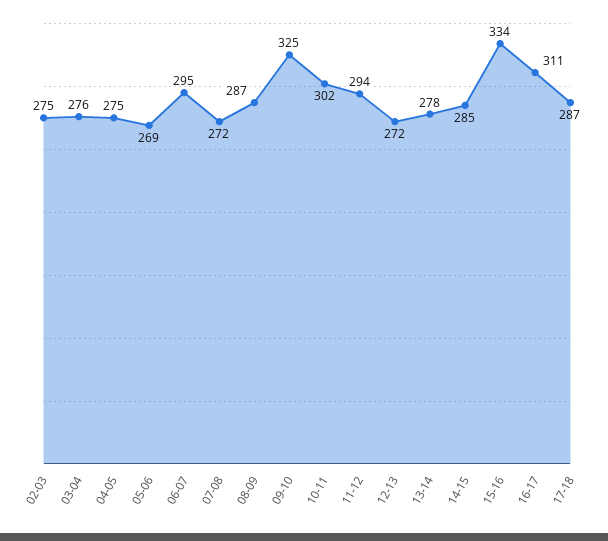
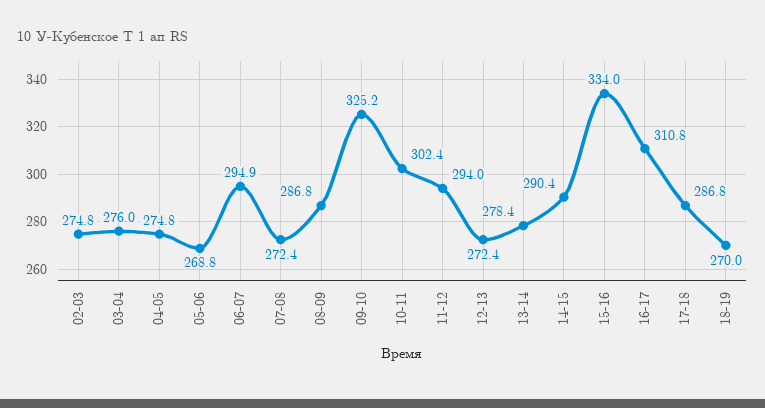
14-15: 285 -> 290.4
18-19: none -> 270

